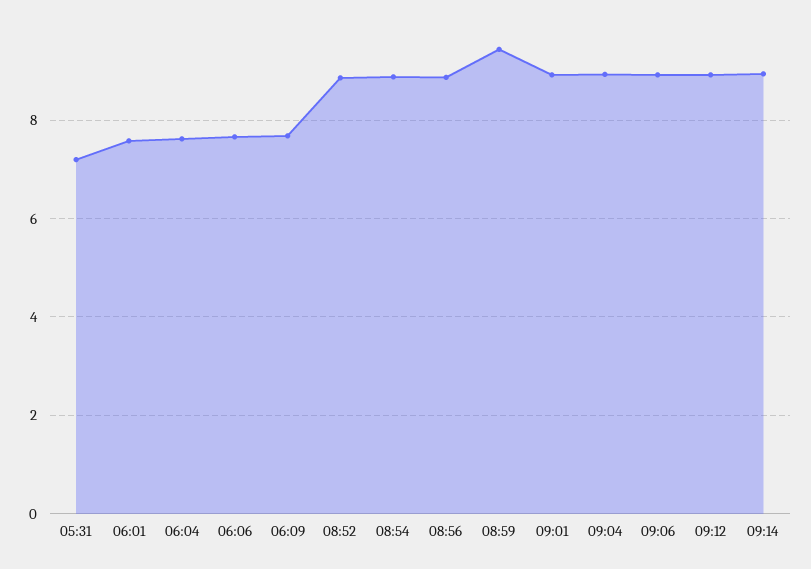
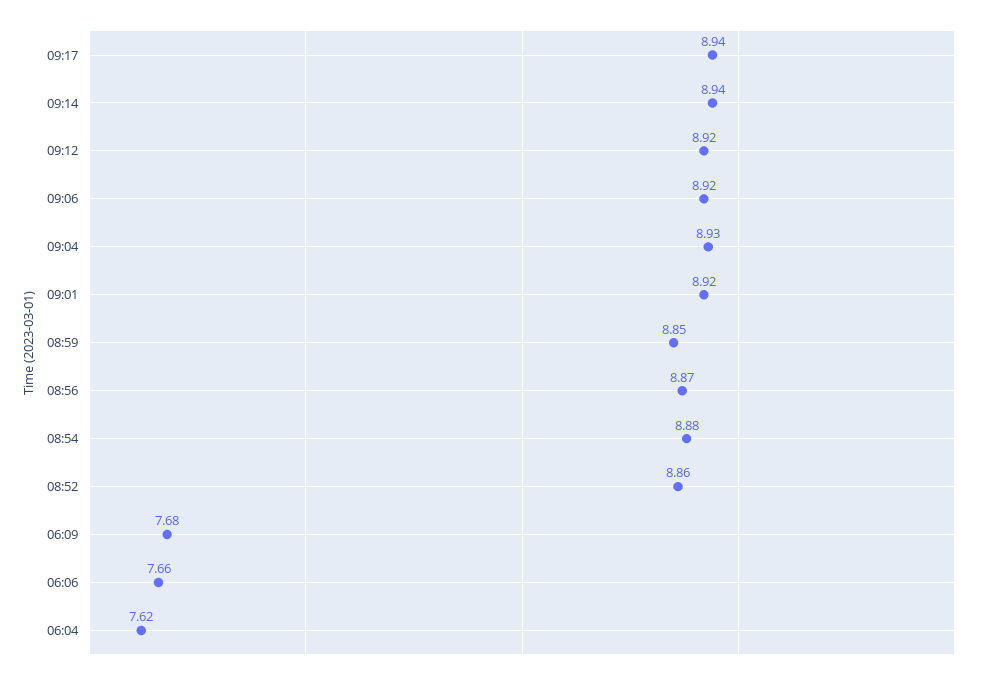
05:31: 7.2 -> none
06:01: 7.6 -> none
08:59: 9.4 -> 8.85
09:17: none -> 8.94

